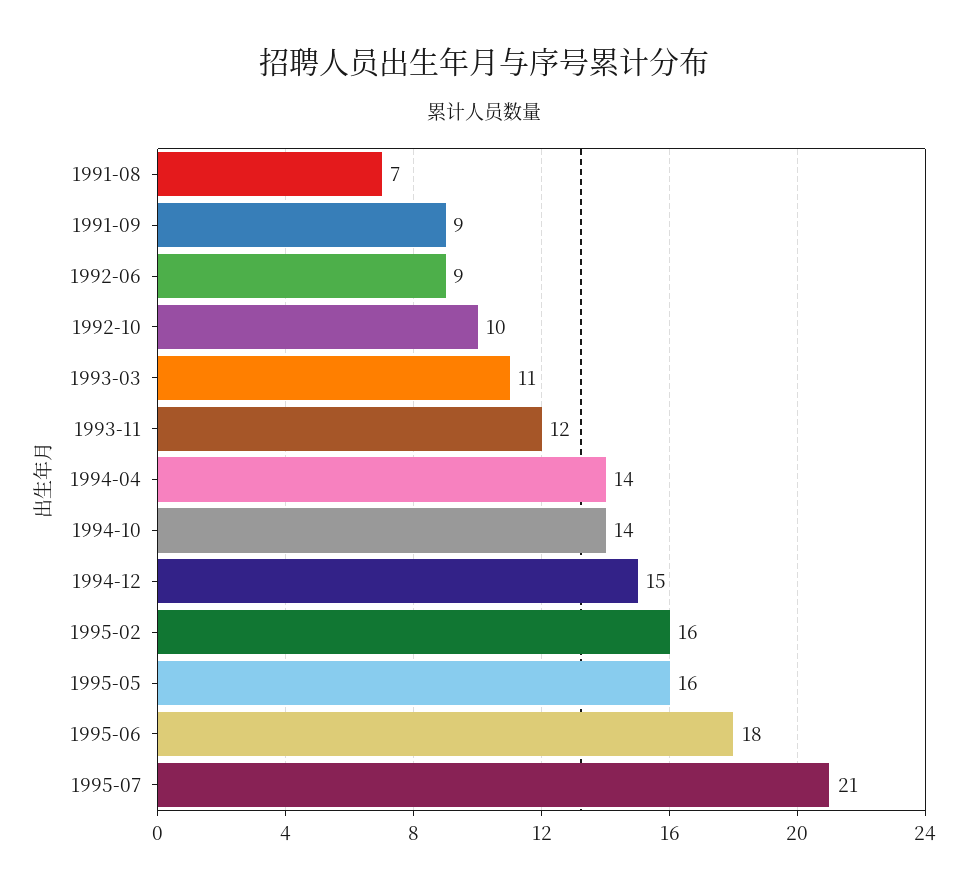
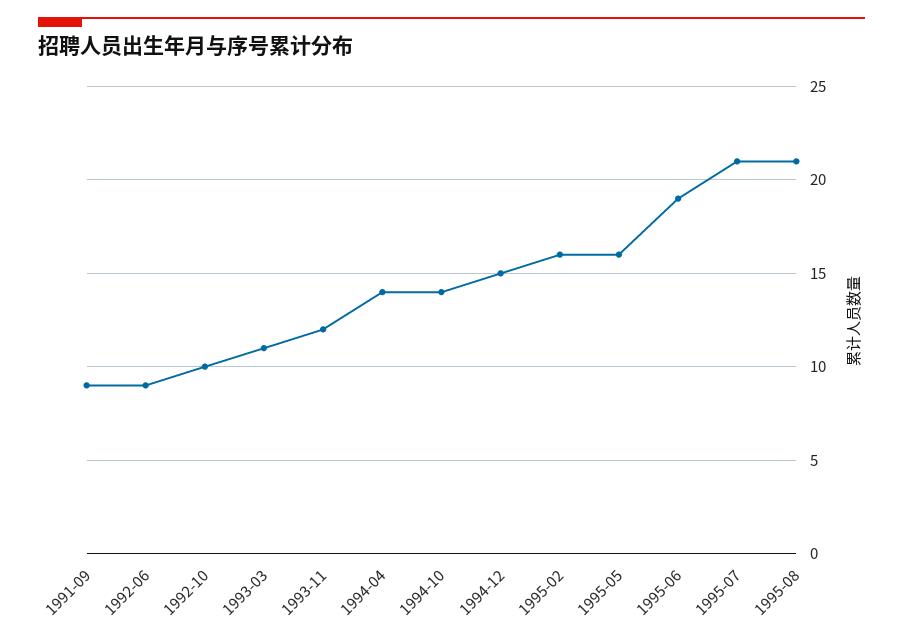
1991-08: 7 -> none
1995-06: 18 -> 19
1995-08: none -> 21

